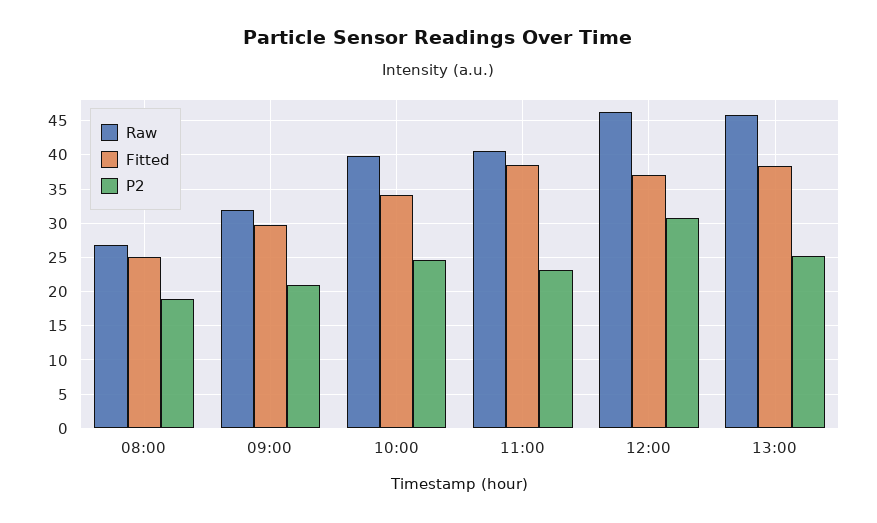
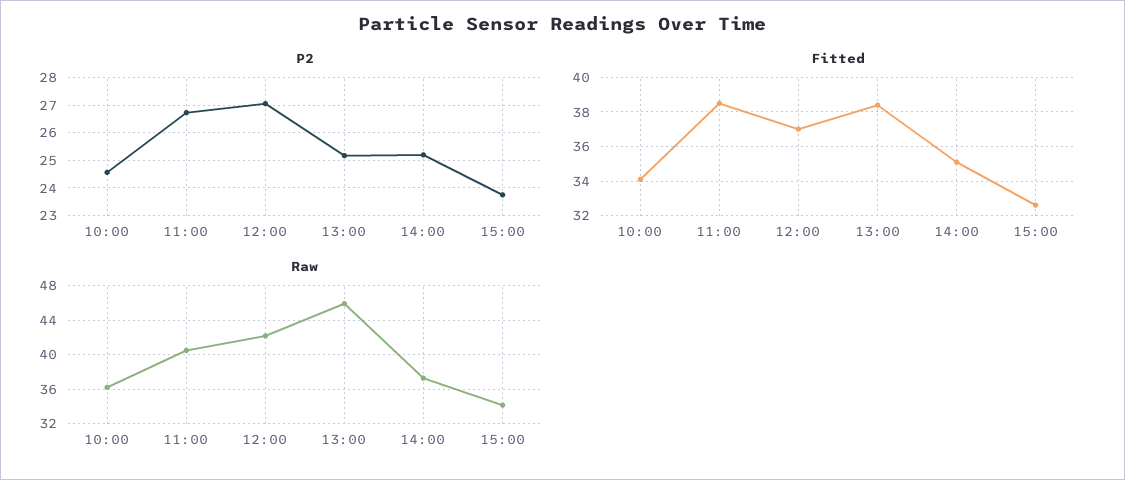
Raw, 08:00: 27 -> none
Fitted, 08:00: 25 -> none
P2, 08:00: 19 -> none
Raw, 09:00: 32 -> none
Fitted, 09:00: 30 -> none
P2, 09:00: 21 -> none
Raw, 10:00: 40 -> 36
P2, 11:00: 23 -> 26.75
Raw, 12:00: 46 -> 42
P2, 12:00: 31 -> 27
P2, 14:00: none -> 25.25
P2, 15:00: none -> 23.75
Fitted, 14:00: none -> 35
Fitted, 15:00: none -> 32.5
Raw, 14:00: none -> 37
Raw, 15:00: none -> 34

